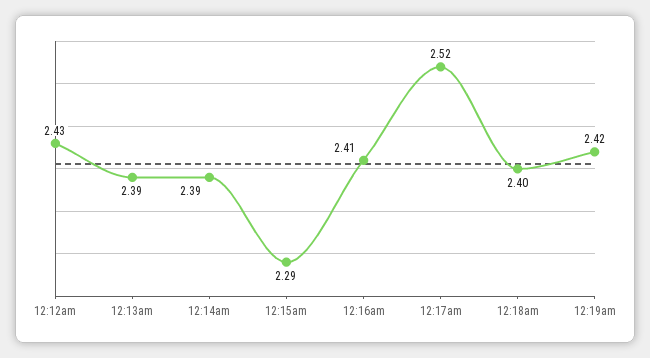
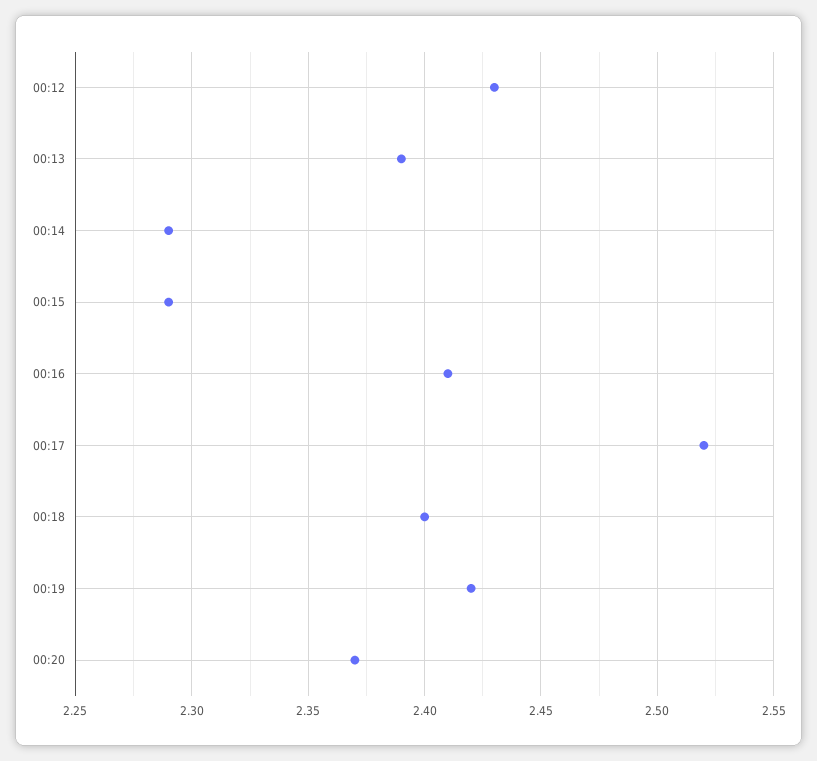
12:14am: 2.39 -> 2.29
00:20: none -> 2.37

